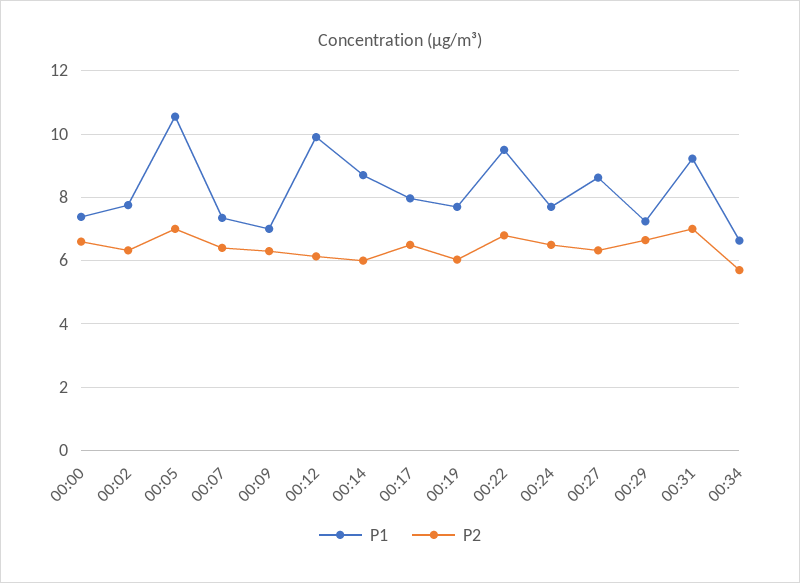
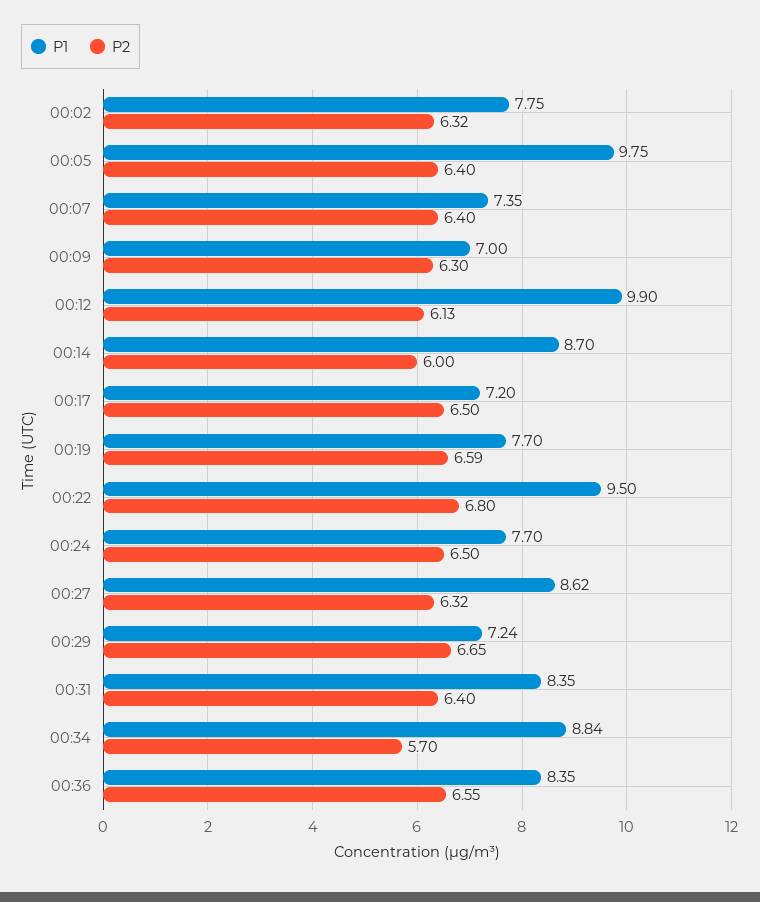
P1, 00:00: 7.4 -> none
P2, 00:00: 6.6 -> none
P1, 00:05: 10.6 -> 9.75
P2, 00:05: 7 -> 6.4
P1, 00:17: 8 -> 7.2
P2, 00:19: 6 -> 6.59
P1, 00:31: 9.2 -> 8.35
P2, 00:31: 7 -> 6.4
P1, 00:34: 6.6 -> 8.84
P1, 00:36: none -> 8.35
P2, 00:36: none -> 6.55

